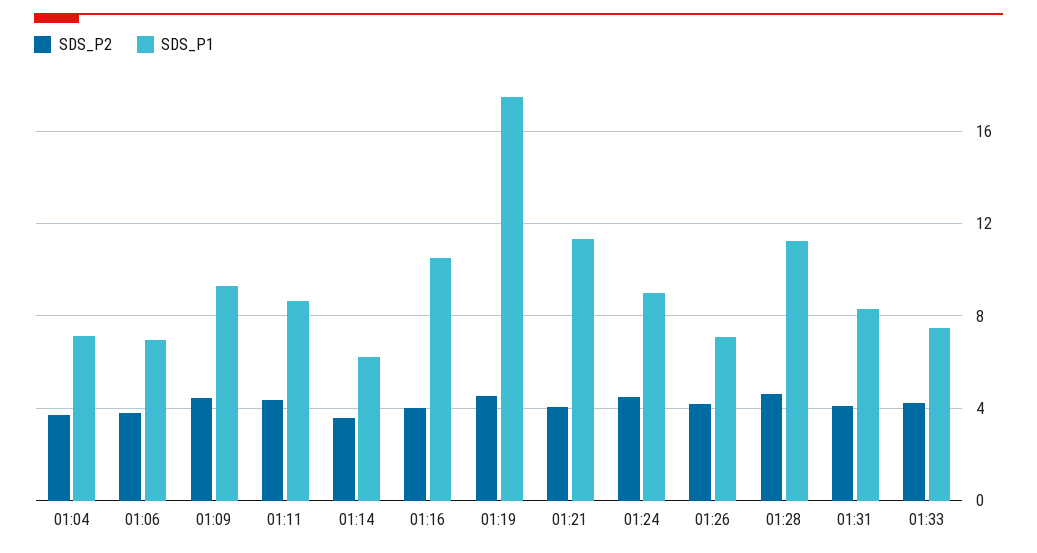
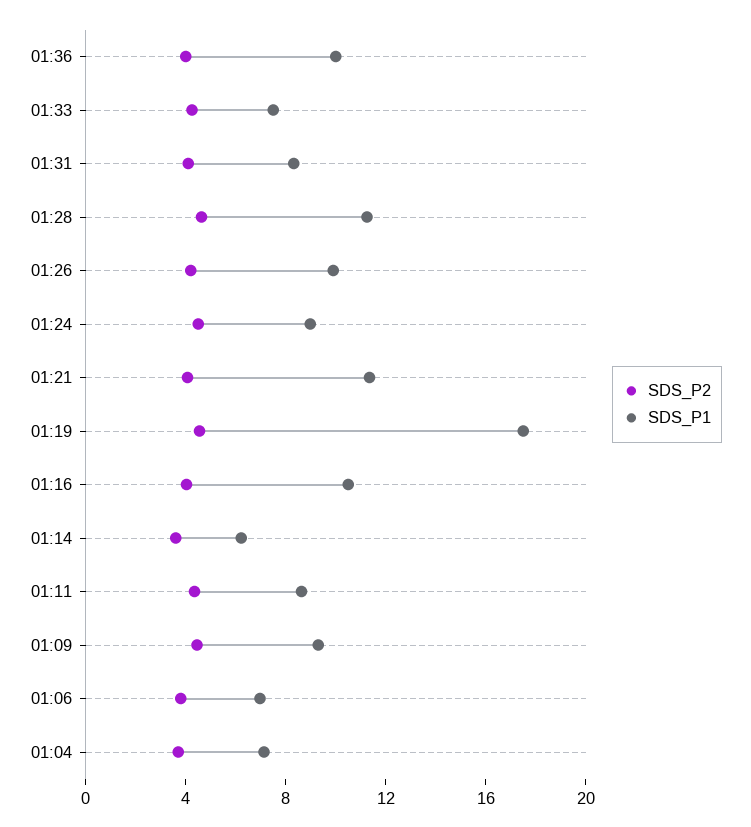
SDS_P1, 01:26: 7 -> 10
SDS_P2, 01:36: none -> 4
SDS_P1, 01:36: none -> 10

